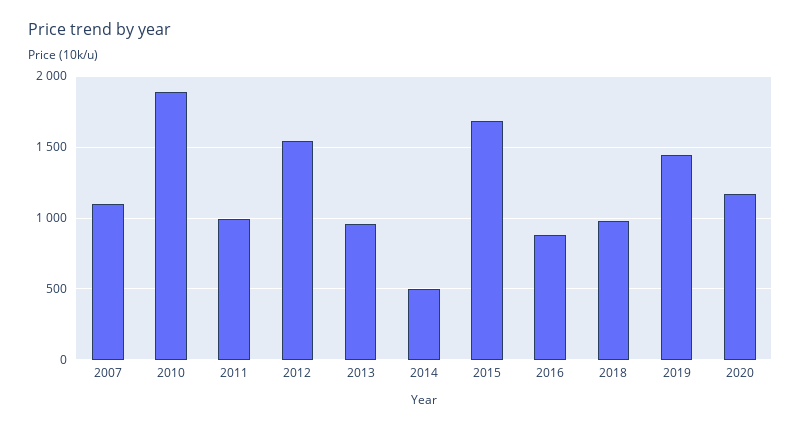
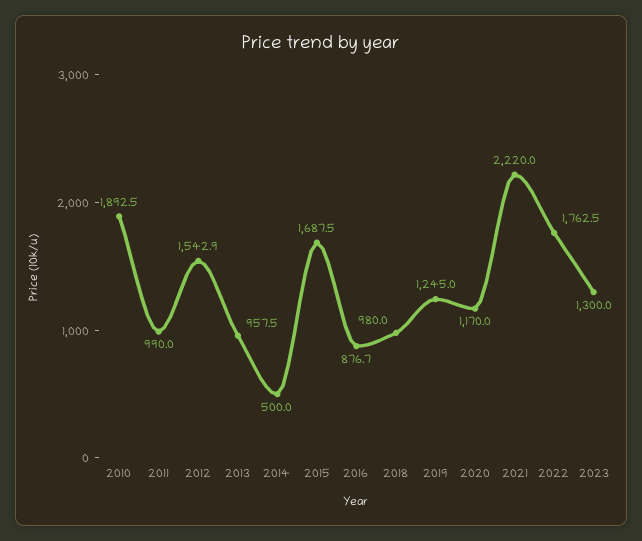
2007: 1100 -> none
2019: 1450 -> 1245
2021: none -> 2220
2022: none -> 1762.5
2023: none -> 1300

